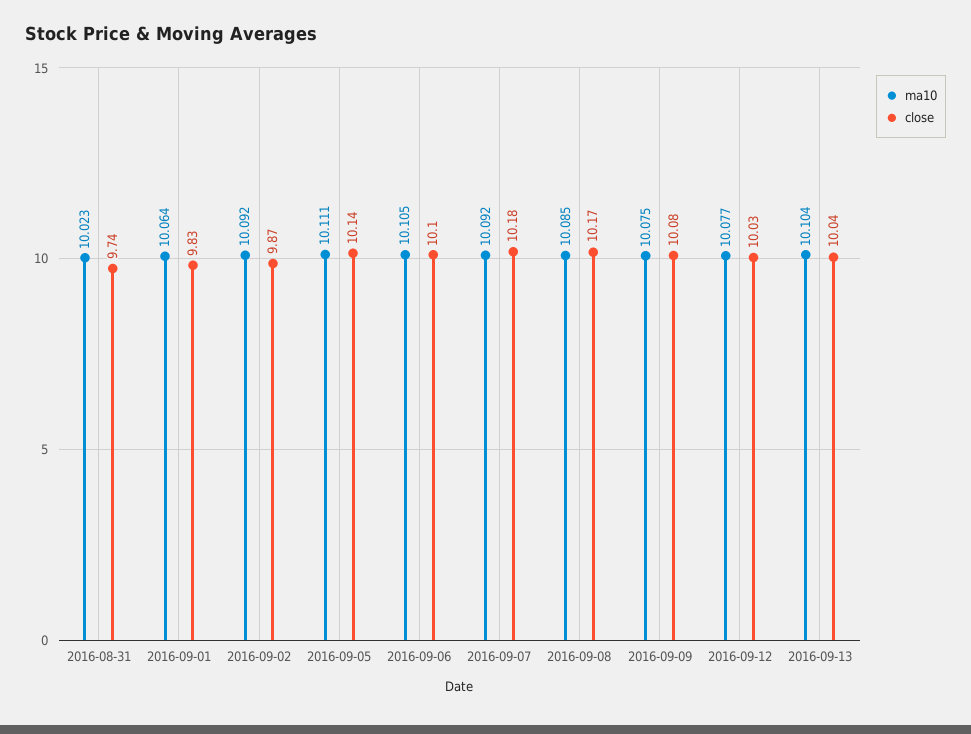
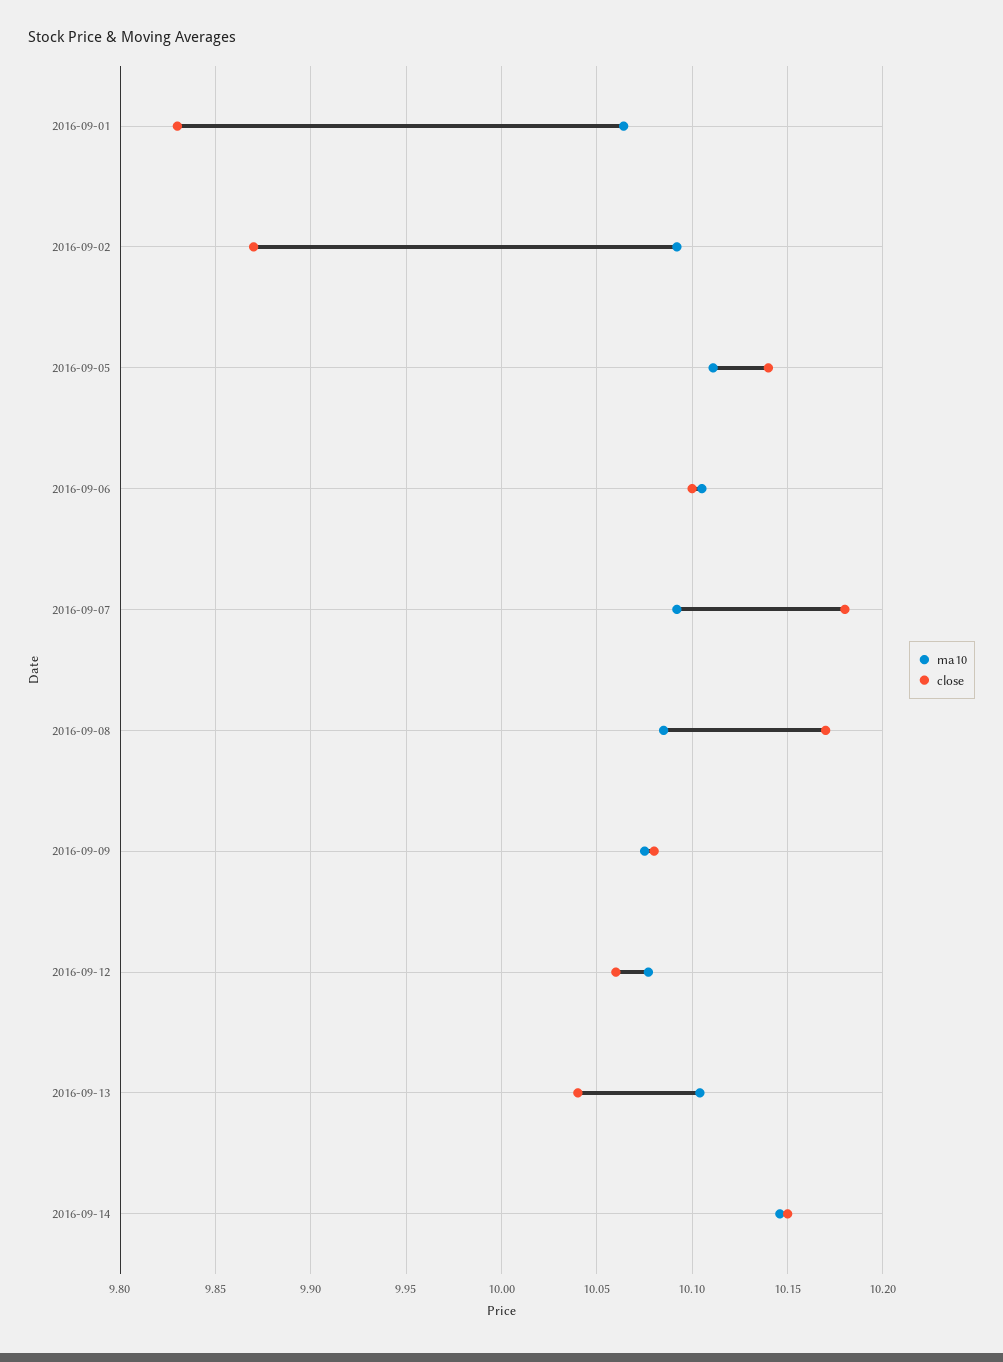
ma10, 2016-08-31: 10.023 -> none
close, 2016-08-31: 9.74 -> none
close, 2016-09-12: 10.03 -> 10.06
ma10, 2016-09-14: none -> 10.145
close, 2016-09-14: none -> 10.15

